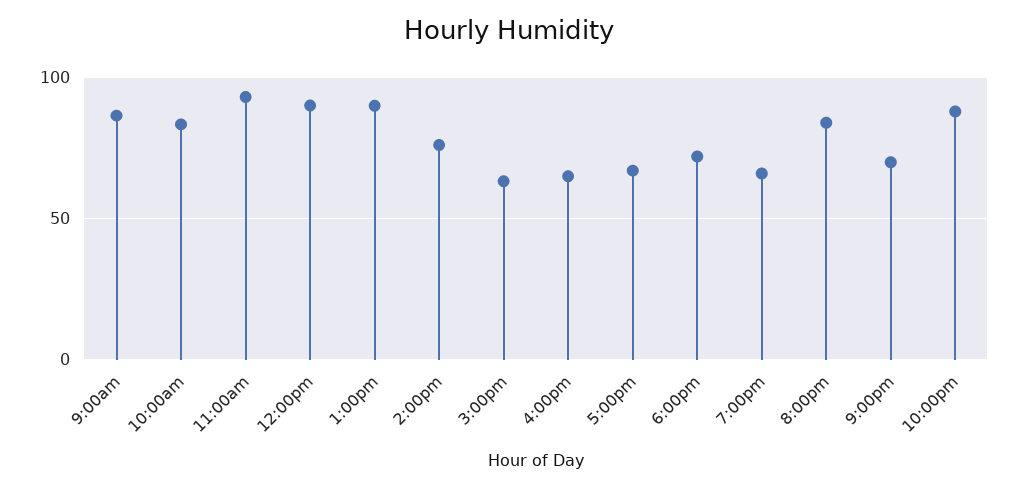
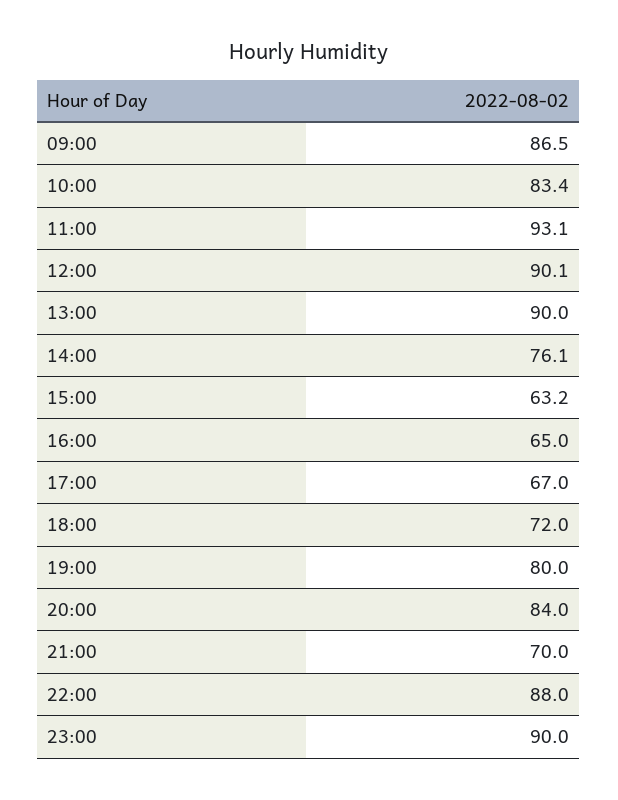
7:00pm: 65 -> 80
23:00: none -> 90

